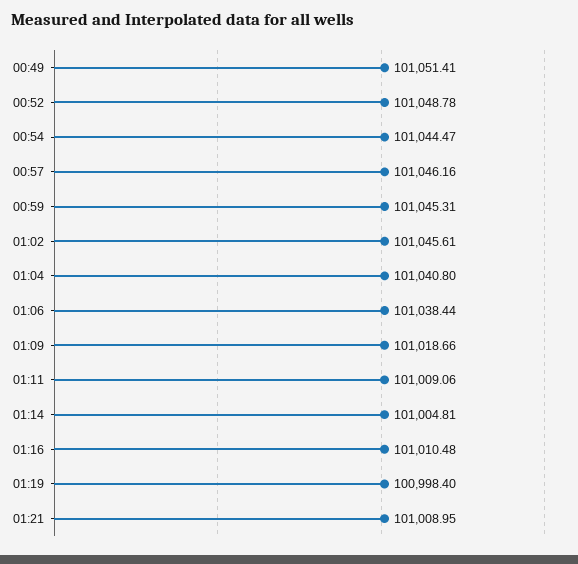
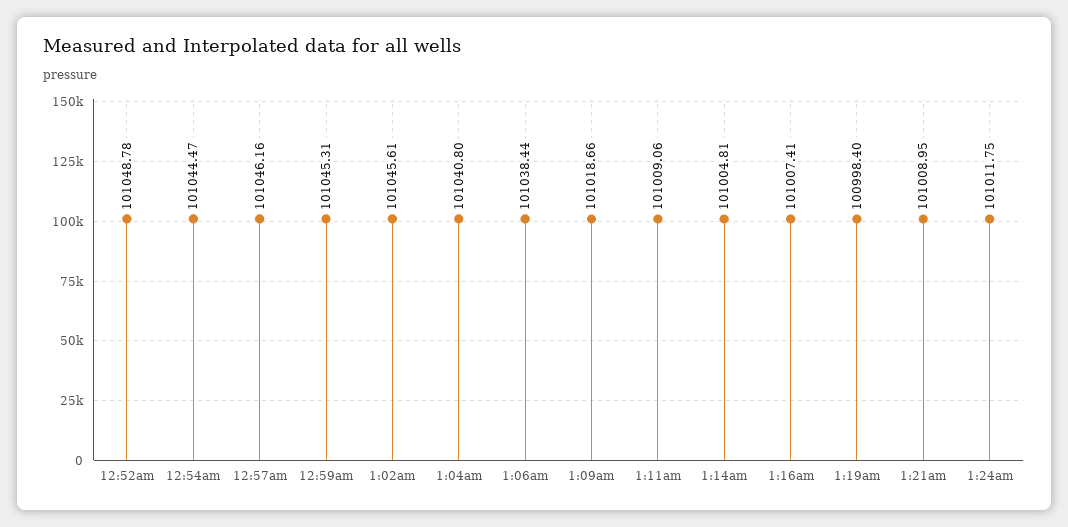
00:49: 101051.41 -> none
01:16: 101010.48 -> 101007.41
1:24am: none -> 101011.75

